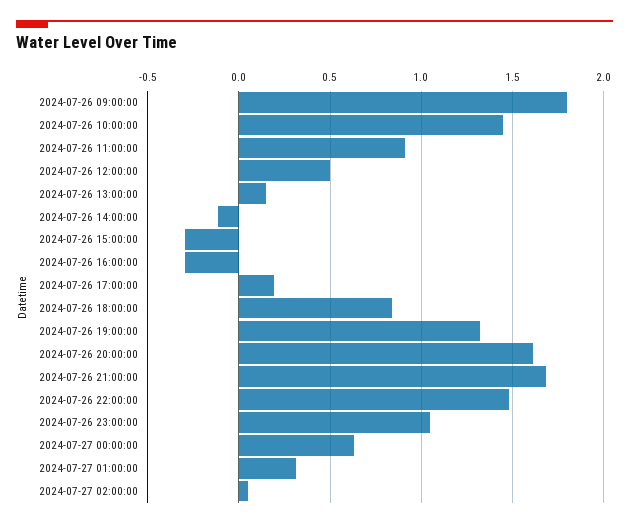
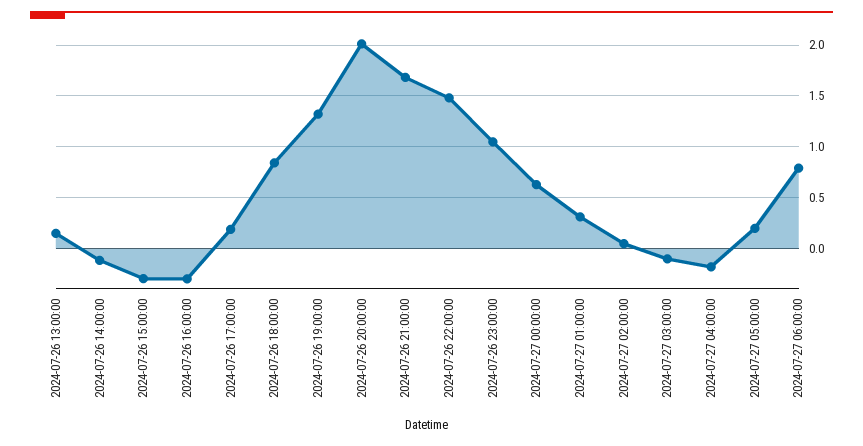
2024-07-26 09:00:00: 1.8 -> none
2024-07-26 10:00:00: 1.45 -> none
2024-07-26 11:00:00: 0.9 -> none
2024-07-26 12:00:00: 0.5 -> none
2024-07-26 20:00:00: 1.6 -> 2
2024-07-27 03:00:00: none -> -0.1
2024-07-27 04:00:00: none -> -0.2
2024-07-27 05:00:00: none -> 0.2
2024-07-27 06:00:00: none -> 0.8

